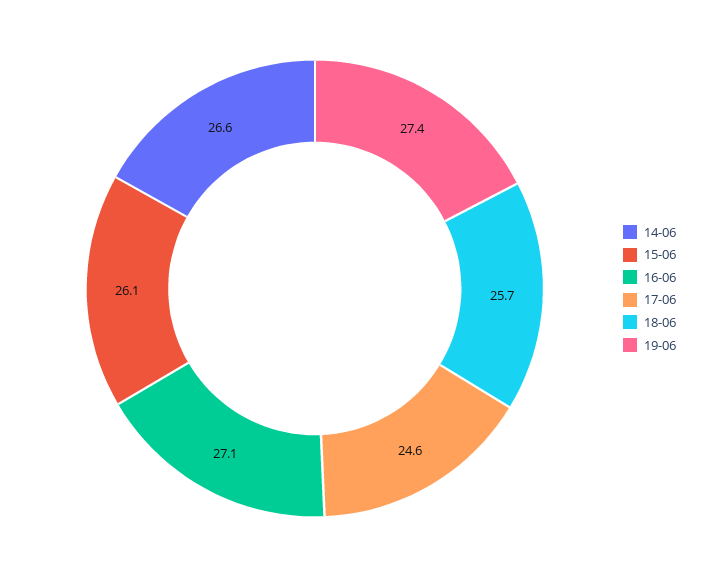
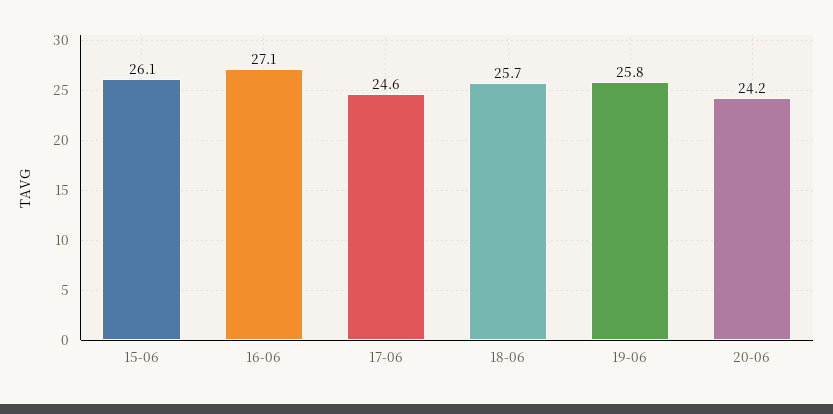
14-06: 26.6 -> none
19-06: 27.4 -> 25.8
20-06: none -> 24.2

